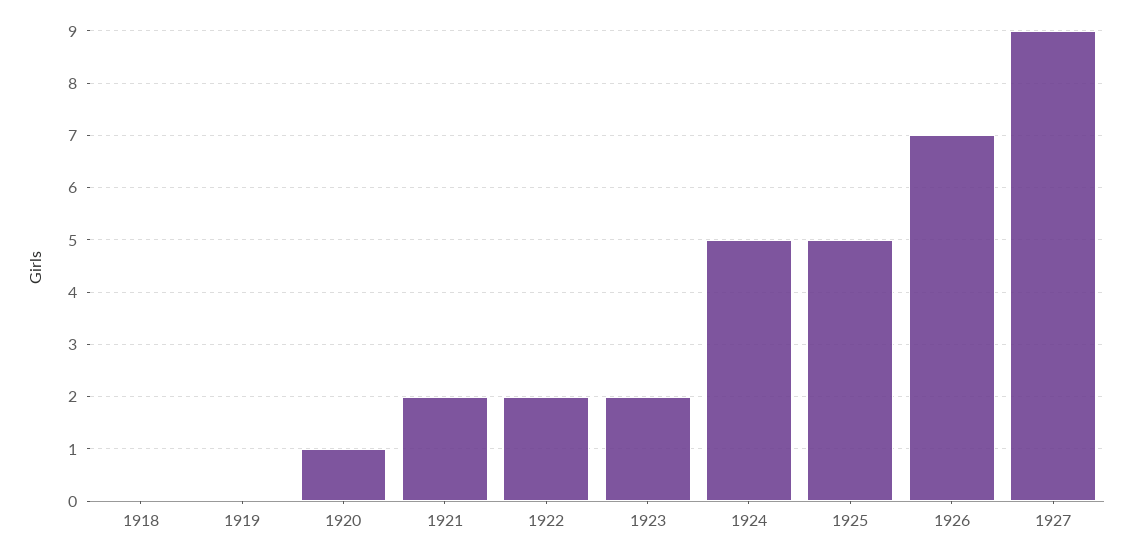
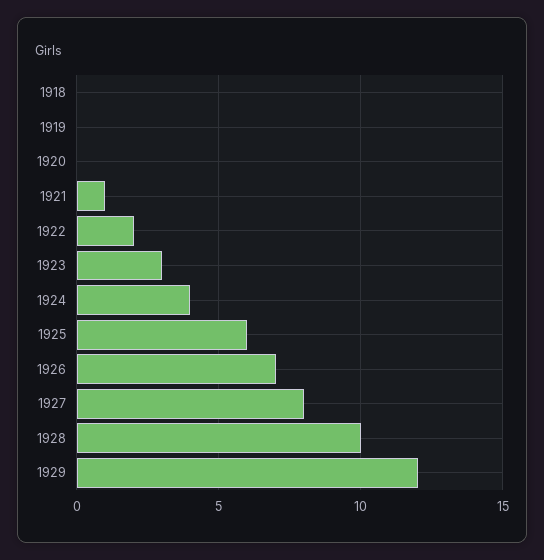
1920: 1 -> 0
1921: 2 -> 1
1923: 2 -> 3
1924: 5 -> 4
1925: 5 -> 6
1927: 9 -> 8
1928: none -> 10
1929: none -> 12

